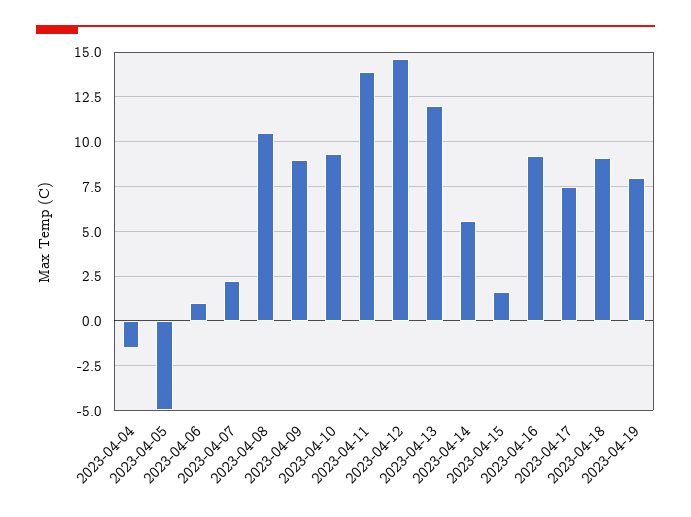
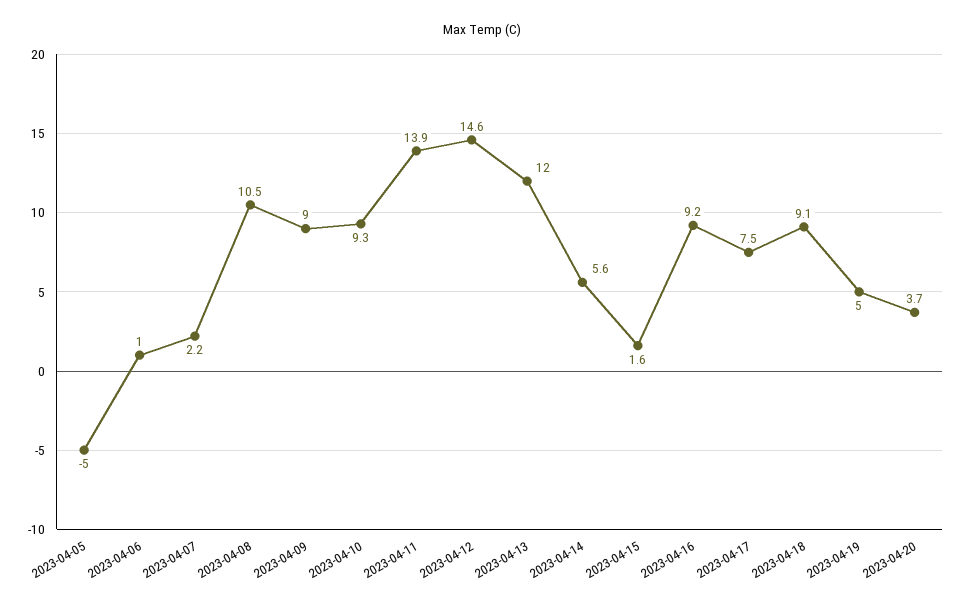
2023-04-04: -1.5 -> none
2023-04-19: 8 -> 5
2023-04-20: none -> 3.7

